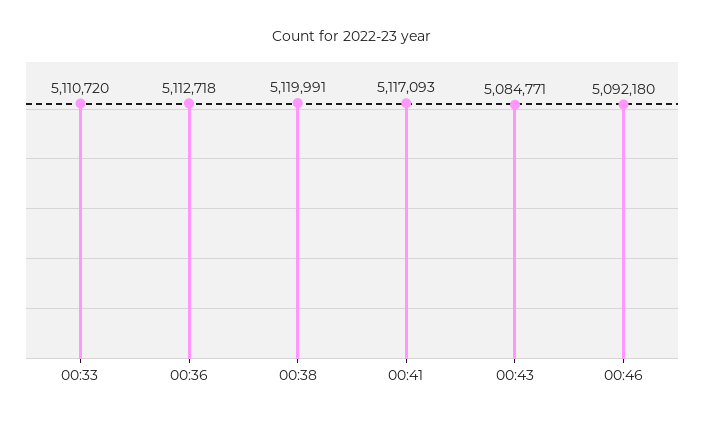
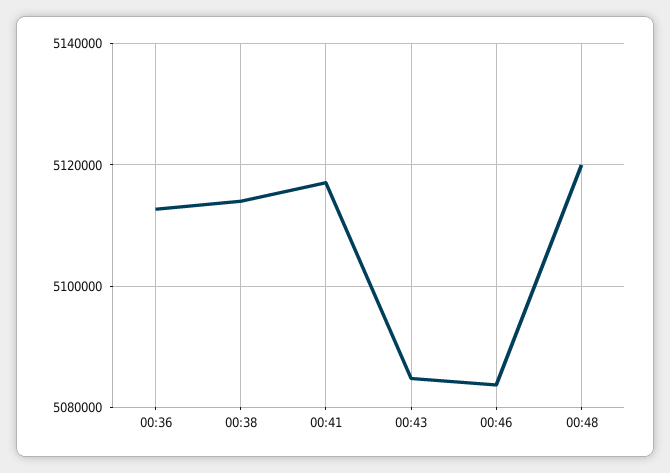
00:33: 5110720 -> none
00:38: 5119991 -> 5114000
00:46: 5092180 -> 5084000
00:48: none -> 5120000

